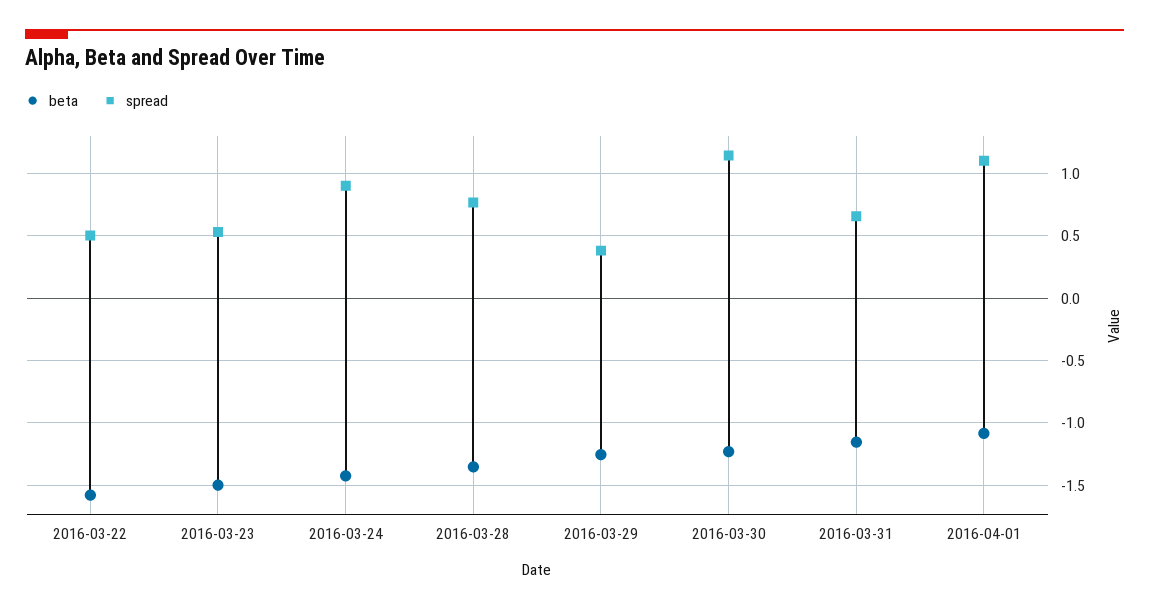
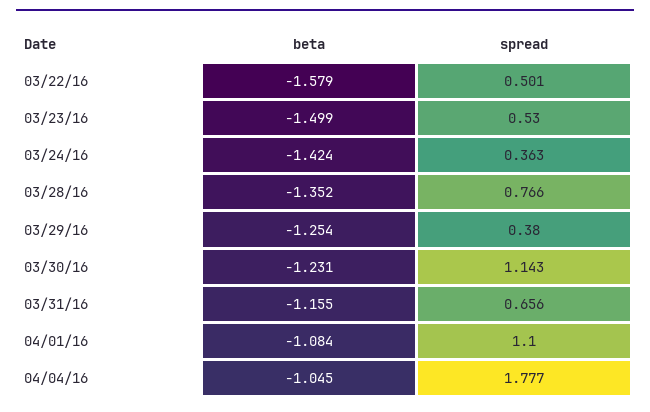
spread, 2016-03-24: 0.9 -> 0.363
beta, 04/04/16: none -> -1.045
spread, 04/04/16: none -> 1.777

